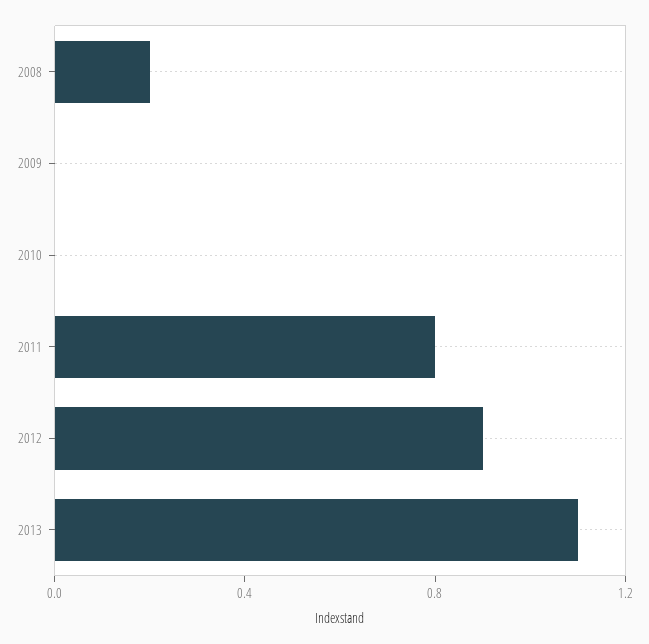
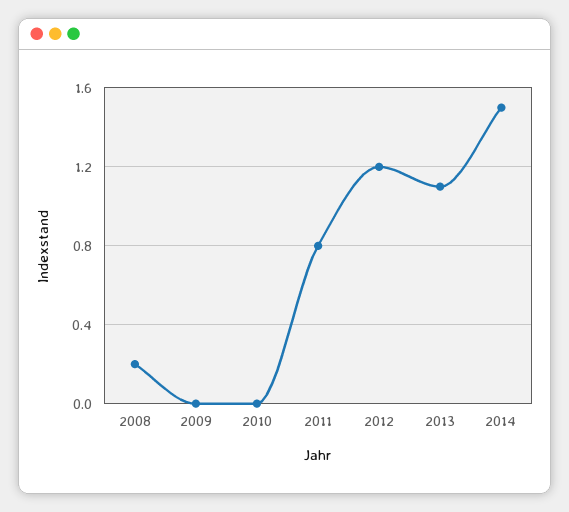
2012: 0.9 -> 1.2
2014: none -> 1.5

